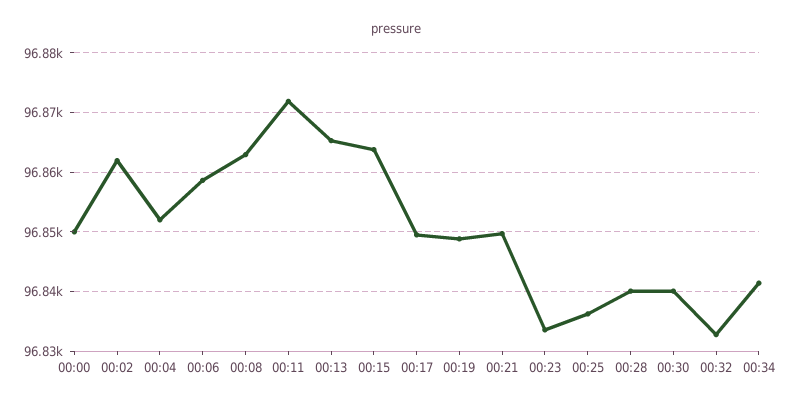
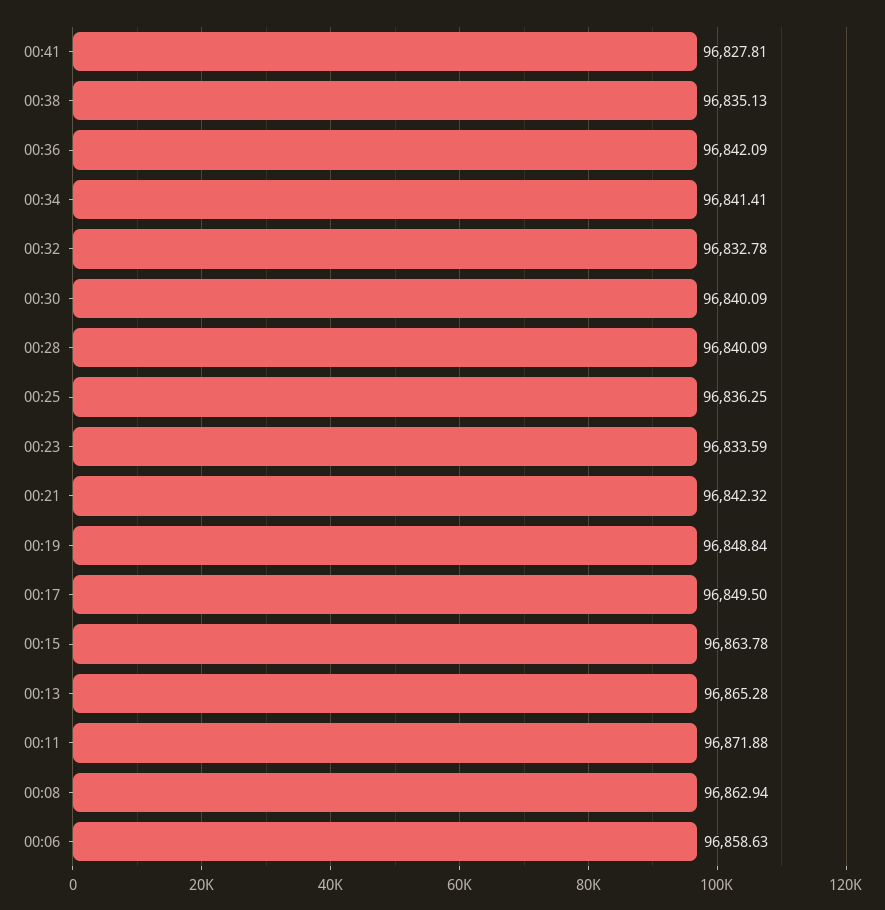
00:00: 96850 -> none
00:02: 96862 -> none
00:04: 96852 -> none
00:21: 96850 -> 96842.32
00:41: none -> 96827.81
00:38: none -> 96835.13
00:36: none -> 96842.09

